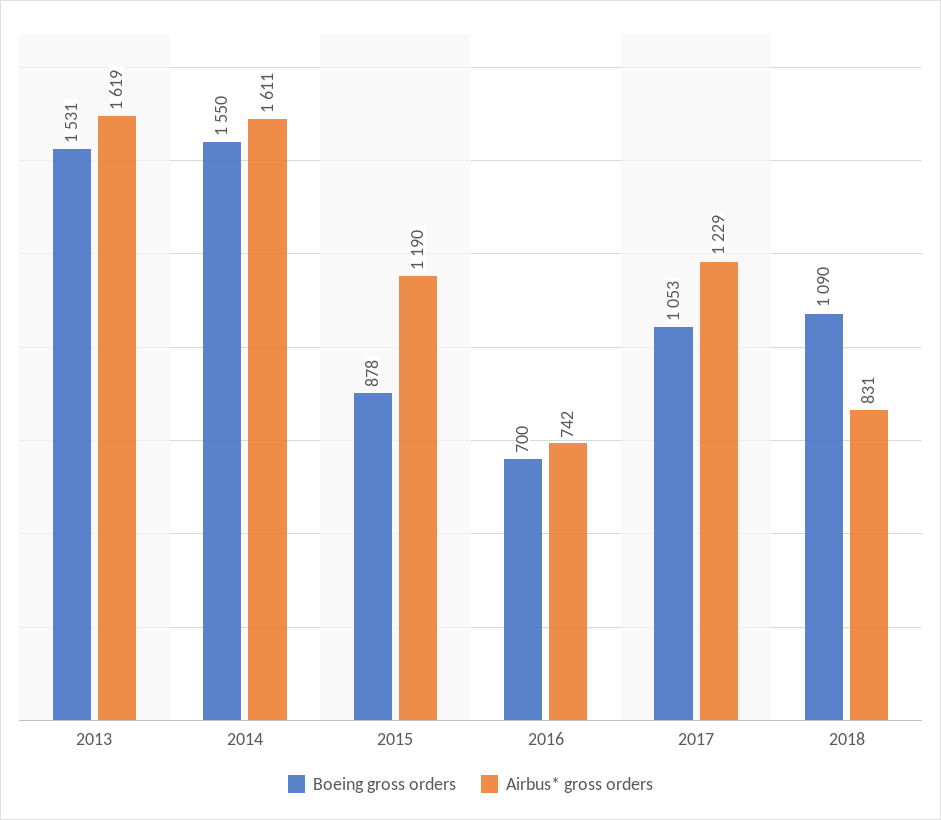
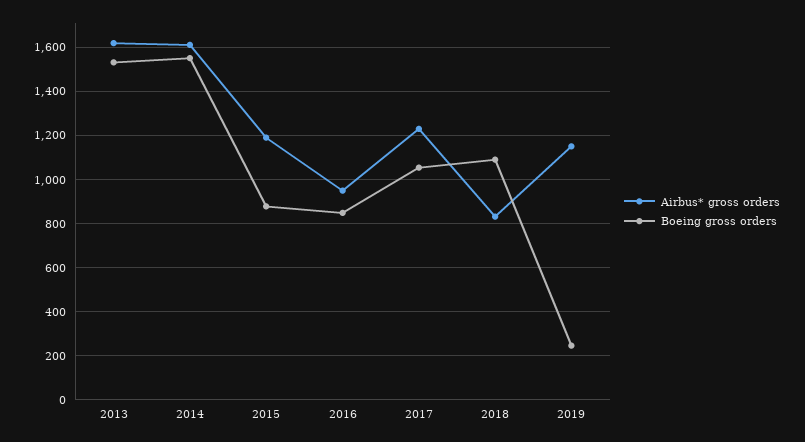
Boeing gross orders, 2016: 700 -> 850
Airbus* gross orders, 2016: 742 -> 950
Airbus* gross orders, 2019: none -> 1150
Boeing gross orders, 2019: none -> 250

